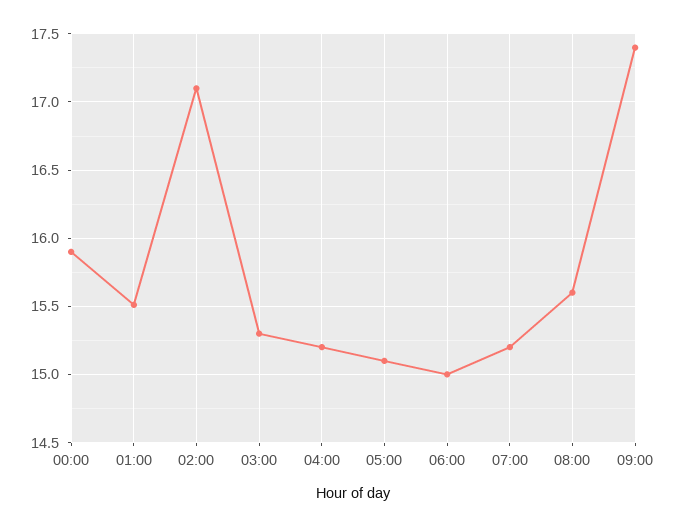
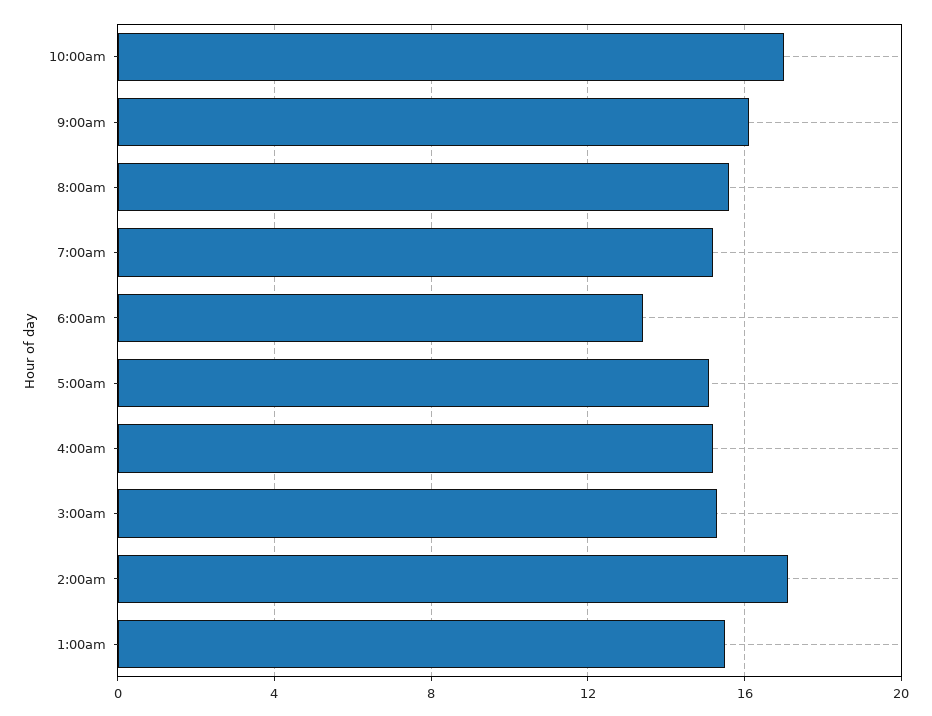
00:00: 15.9 -> none
06:00: 15 -> 13.5
09:00: 17.4 -> 16
10:00am: none -> 17

